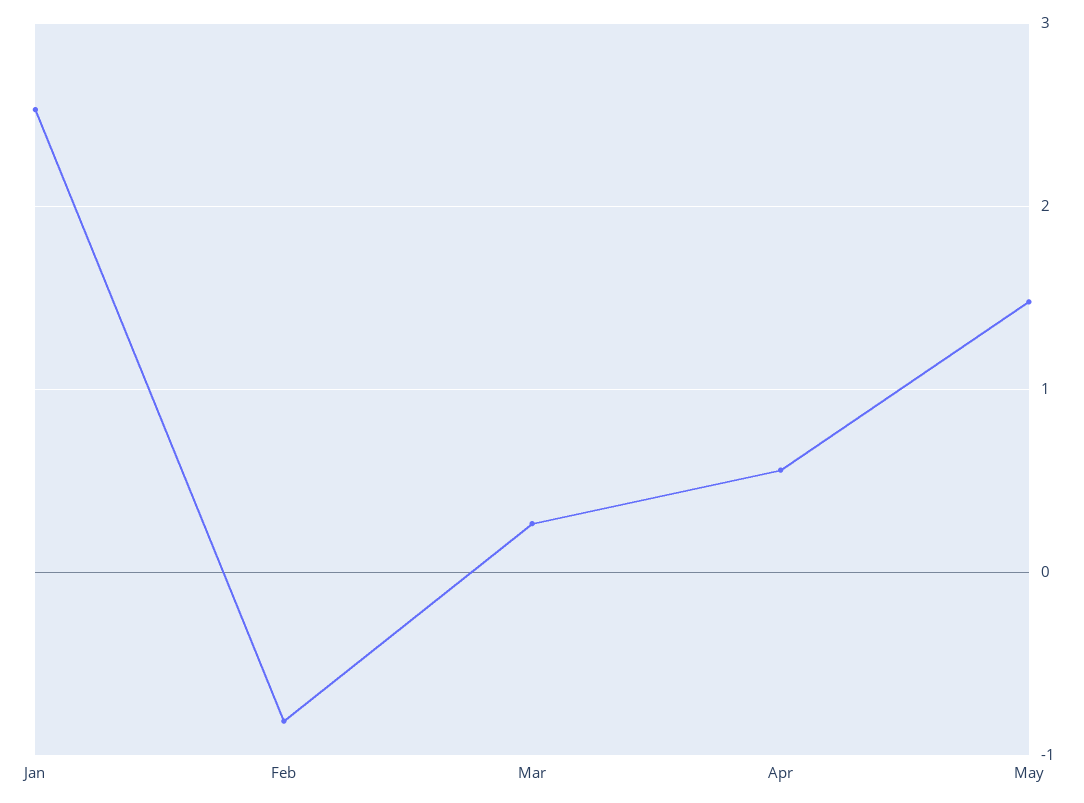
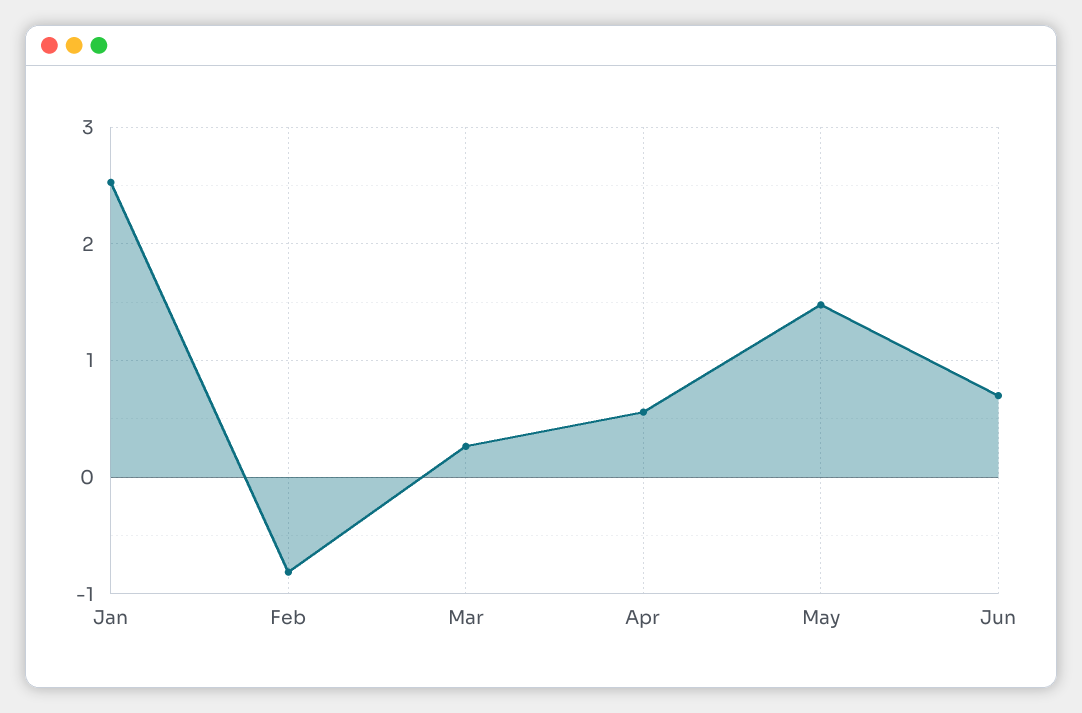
Jun: none -> 0.7

